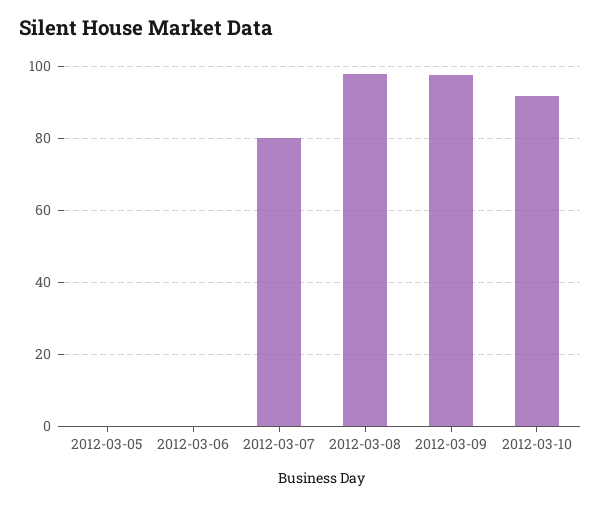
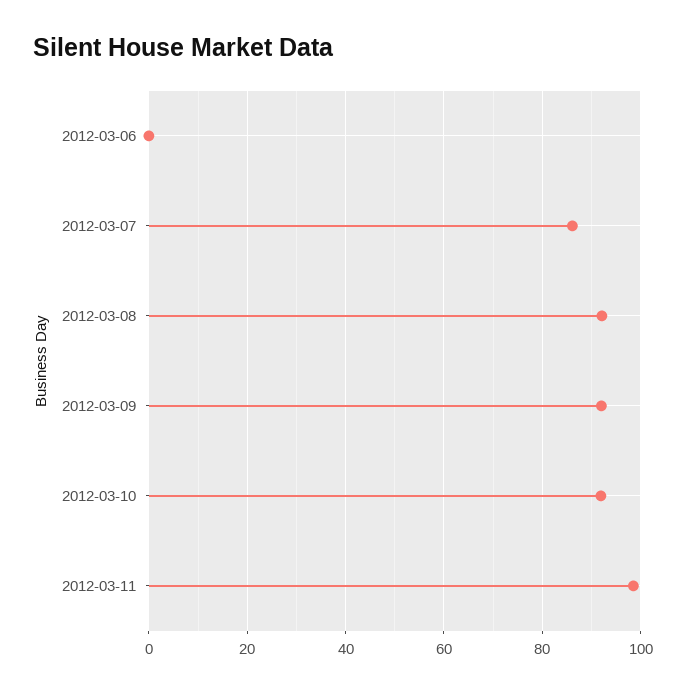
2012-03-05: 0 -> none
2012-03-07: 80 -> 86
2012-03-08: 98 -> 92
2012-03-09: 98 -> 92
2012-03-11: none -> 98

